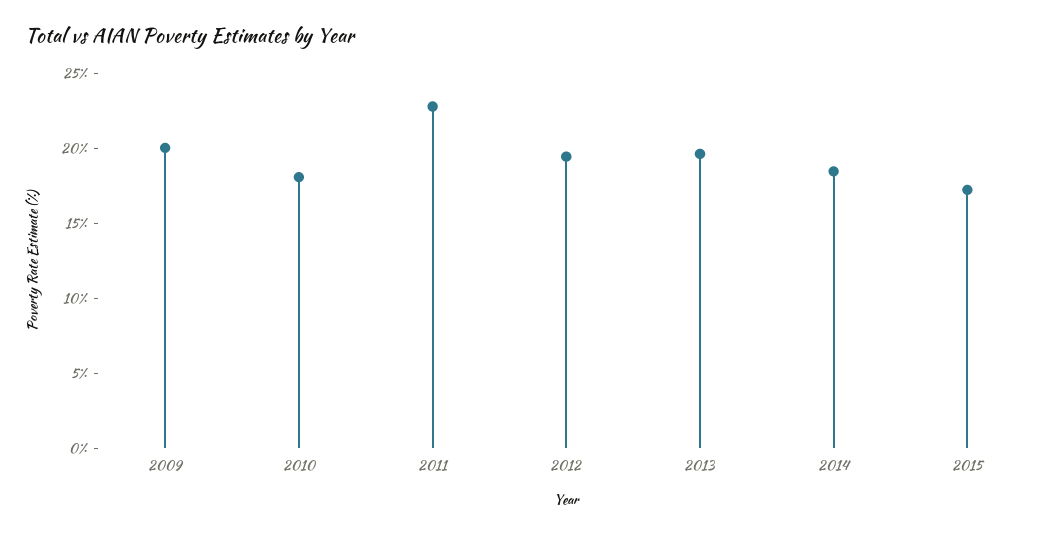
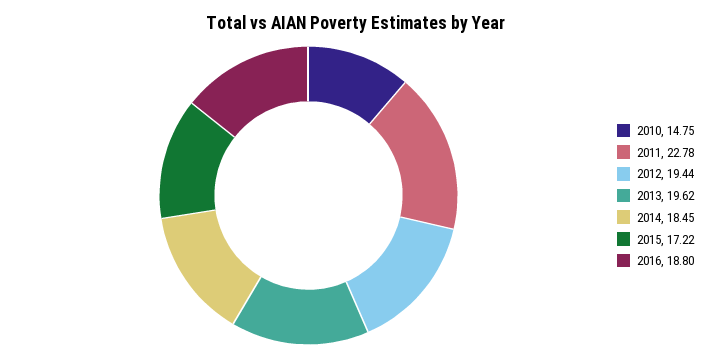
2009: 20 -> none
2010: 18 -> 14.75
2016: none -> 18.8

